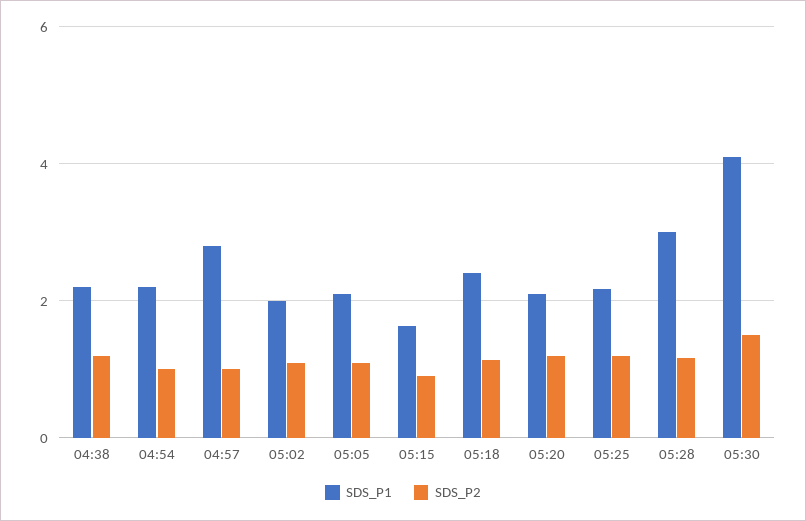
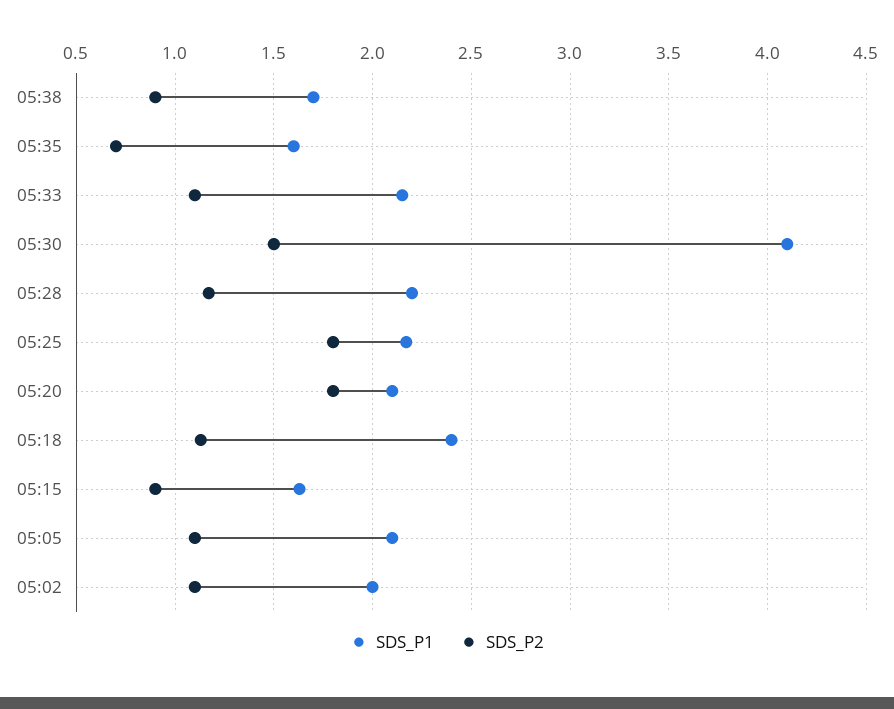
SDS_P1, 04:38: 2.2 -> none
SDS_P2, 04:38: 1.2 -> none
SDS_P1, 04:54: 2.2 -> none
SDS_P2, 04:54: 1 -> none
SDS_P1, 04:57: 2.8 -> none
SDS_P2, 04:57: 1 -> none
SDS_P2, 05:20: 1.2 -> 1.8
SDS_P2, 05:25: 1.2 -> 1.8
SDS_P1, 05:28: 3 -> 2.2
SDS_P1, 05:38: none -> 1.7
SDS_P2, 05:38: none -> 0.9
SDS_P1, 05:35: none -> 1.6
SDS_P2, 05:35: none -> 0.7
SDS_P1, 05:33: none -> 2.15
SDS_P2, 05:33: none -> 1.1

